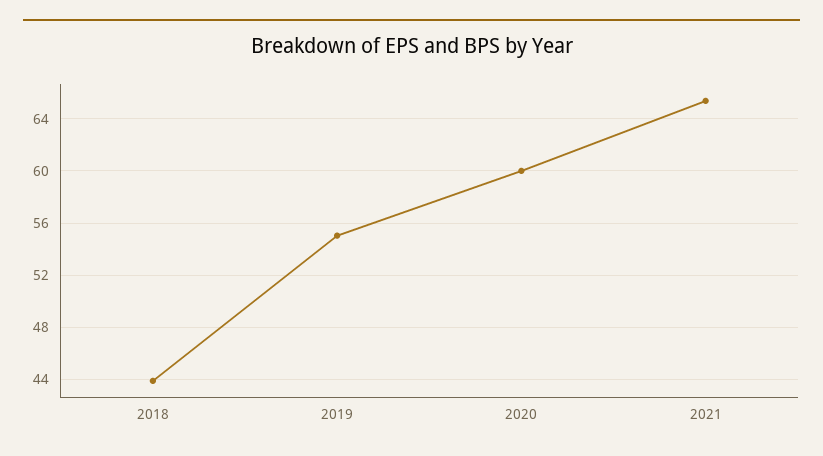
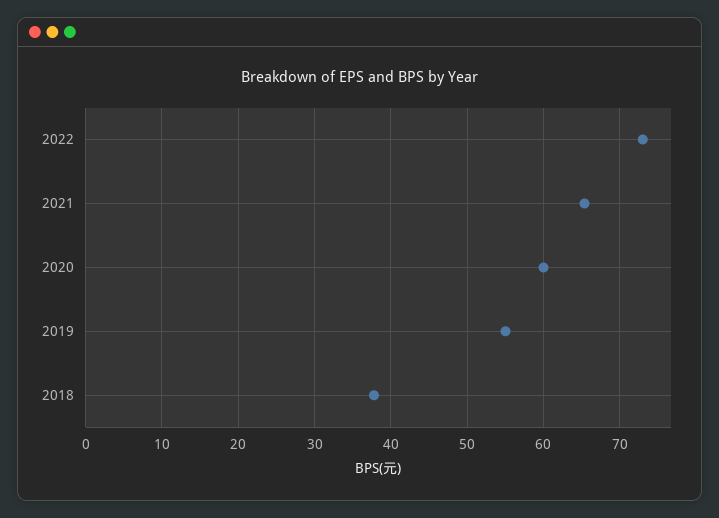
2018: 44 -> 38
2022: none -> 73

